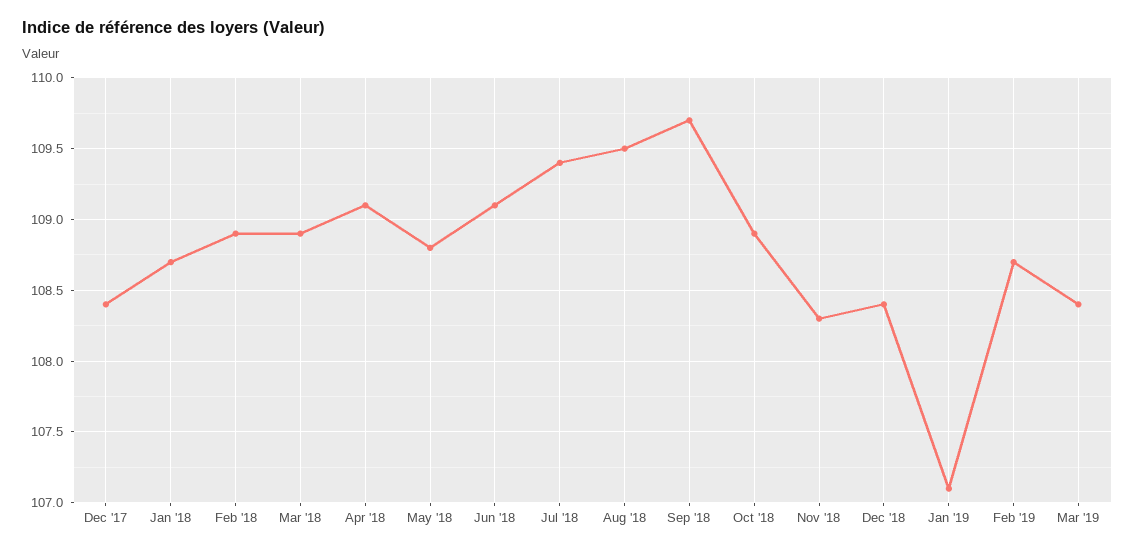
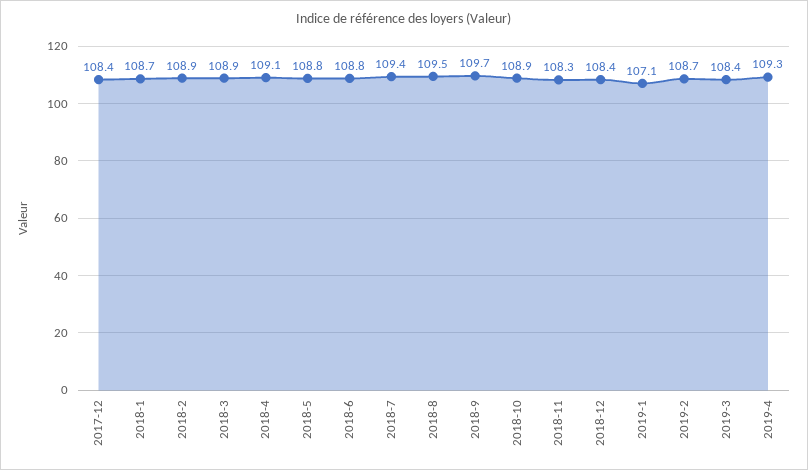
Jun '18: 109.1 -> 108.8
2019-4: none -> 109.3

